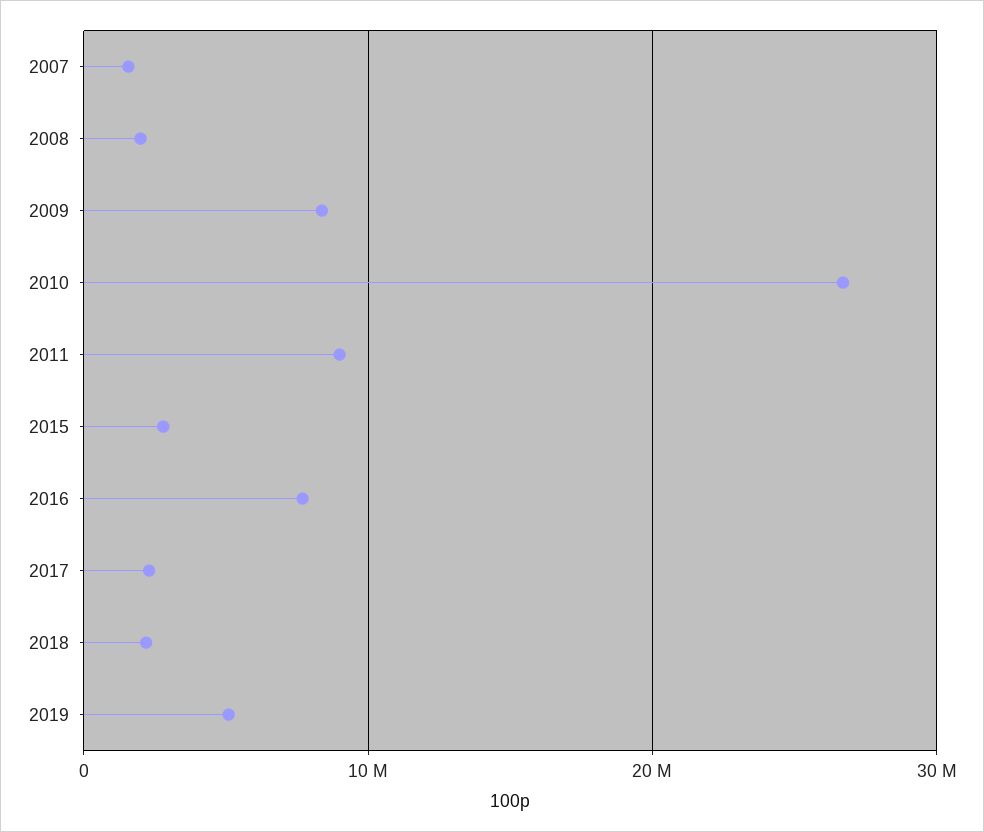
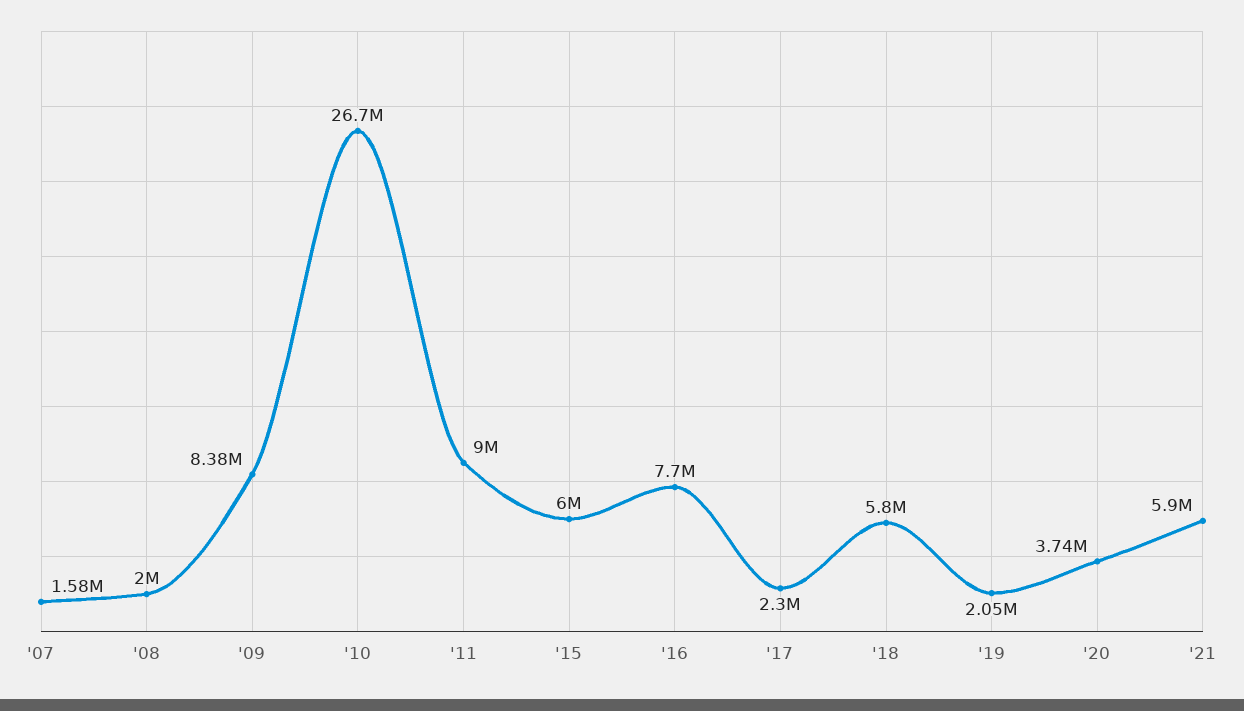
2015: 3000000 -> 6000000
2018: 2000000 -> 5800000
2019: 5000000 -> 2050000
'20: none -> 3740000
'21: none -> 5900000

